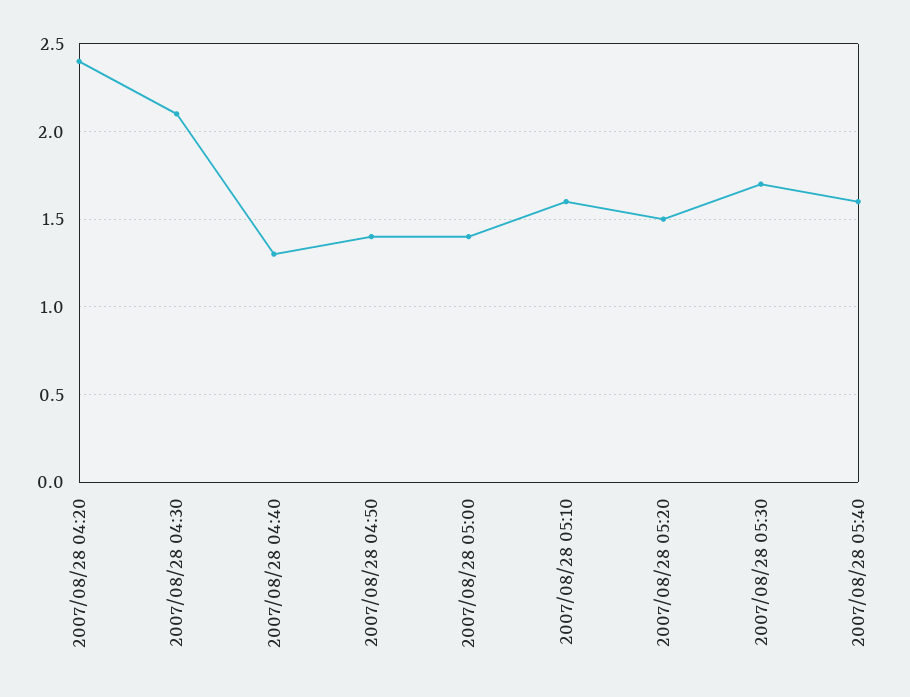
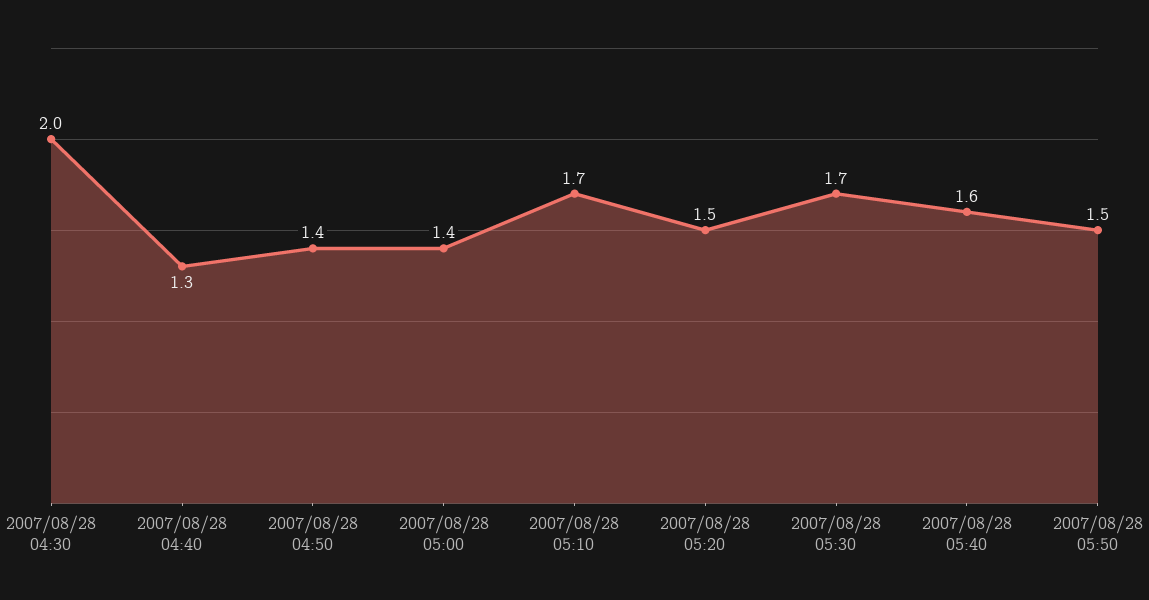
2007/08/28 04:20: 2.4 -> none
2007/08/28 04:30: 2.1 -> 2
2007/08/28 05:10: 1.6 -> 1.7
2007/08/28 05:50: none -> 1.5

